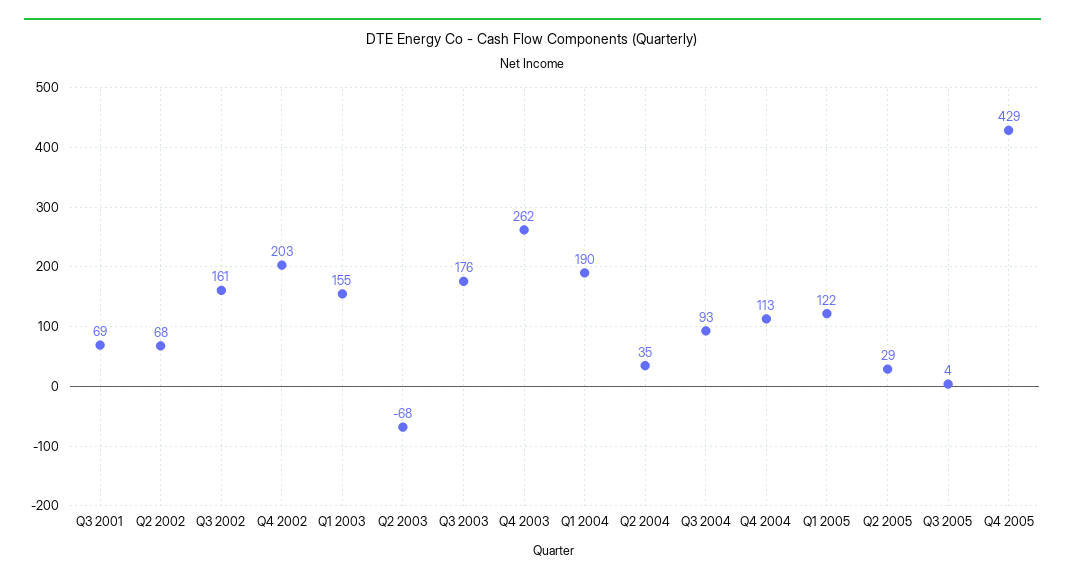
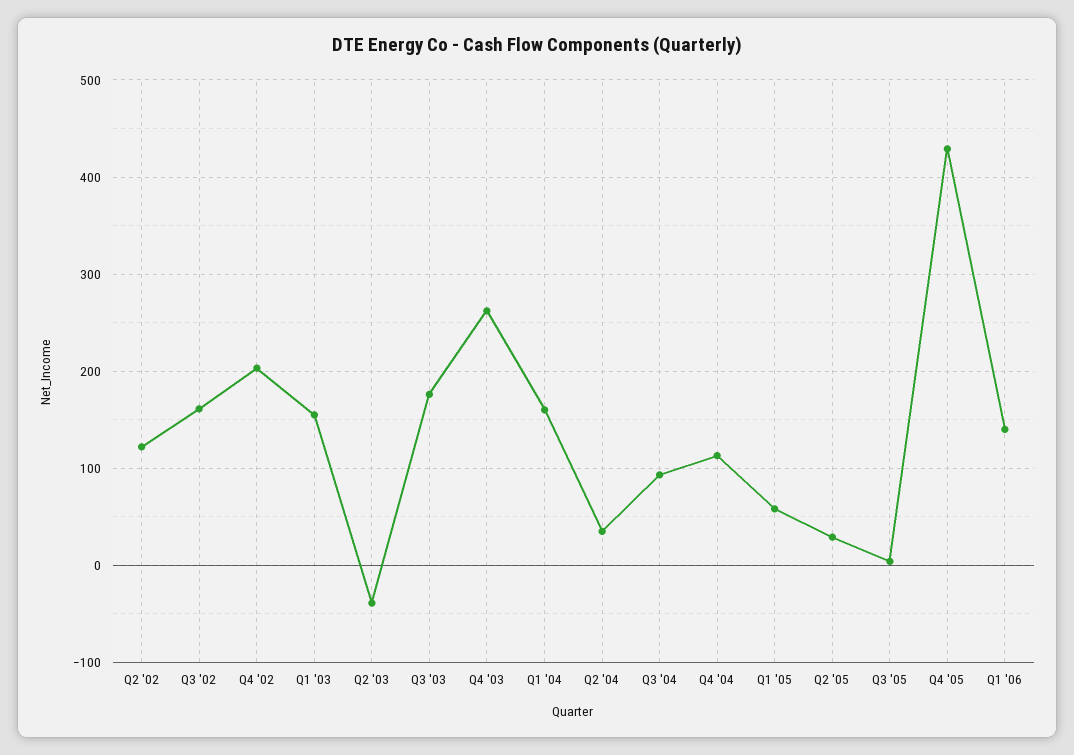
Q3 2001: 69 -> none
Q2 2002: 68 -> 120
Q2 2003: -68 -> -40
Q1 2004: 190 -> 160
Q1 2005: 122 -> 60
Q1 '06: none -> 140

